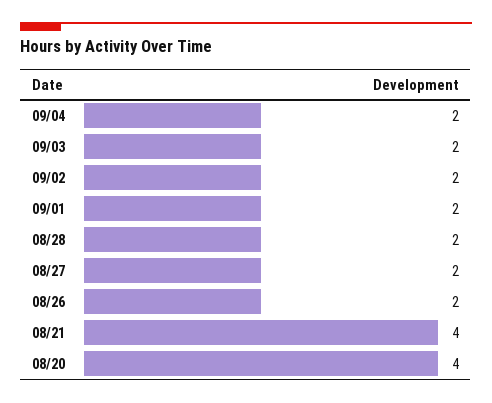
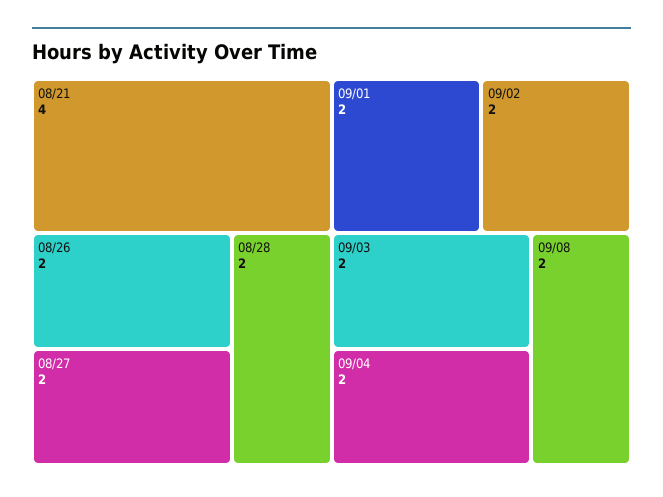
08/20: 4 -> none
09/08: none -> 2

